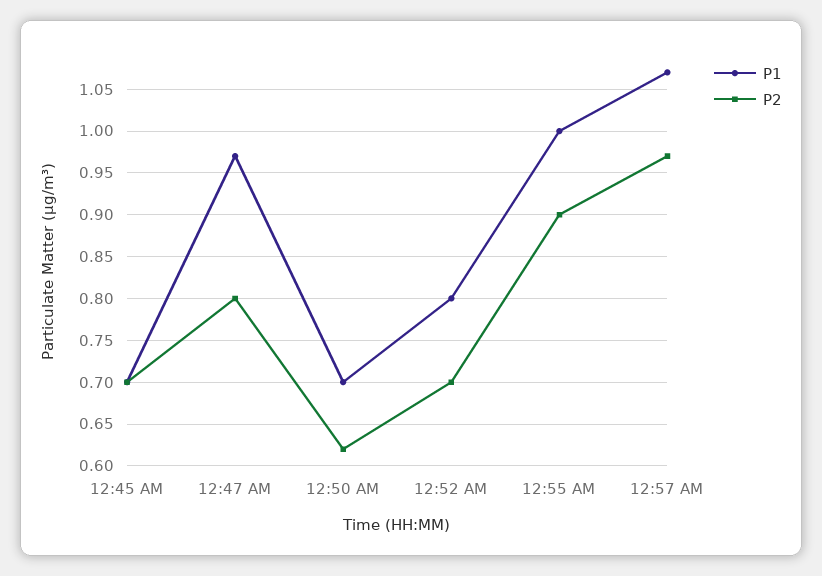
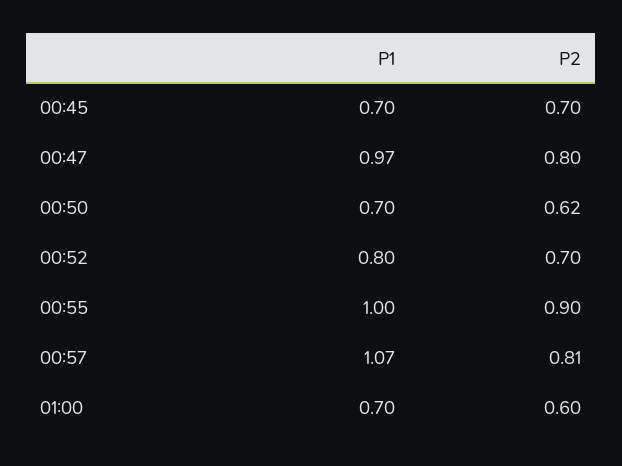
P2, 12:57 AM: 0.97 -> 0.81
P1, 01:00: none -> 0.7
P2, 01:00: none -> 0.6

